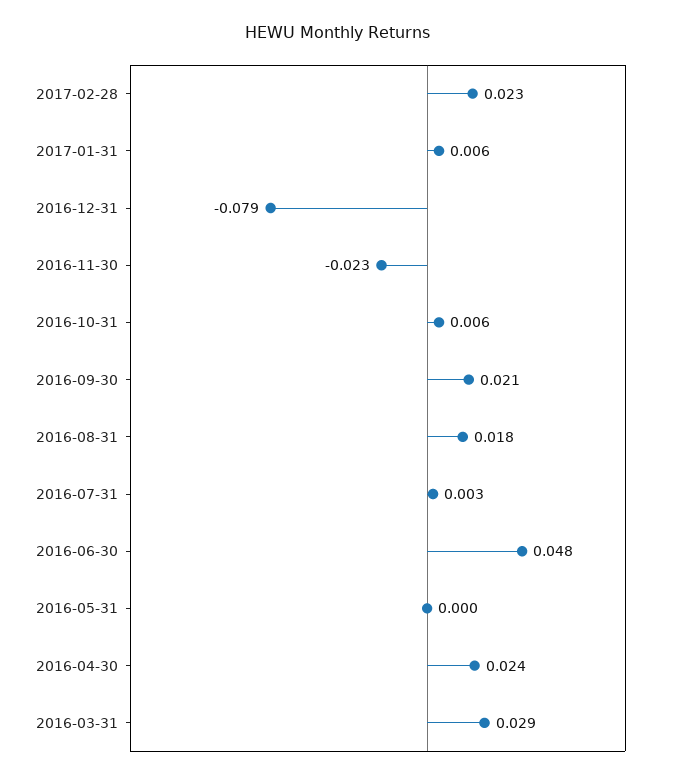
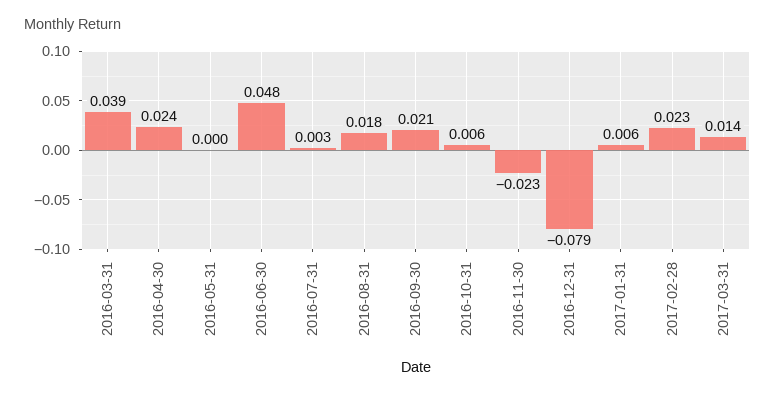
2016-03-31: 0.029 -> 0.039
2017-03-31: none -> 0.014

